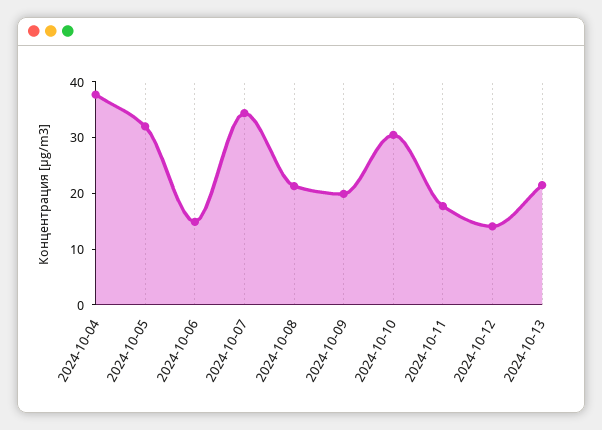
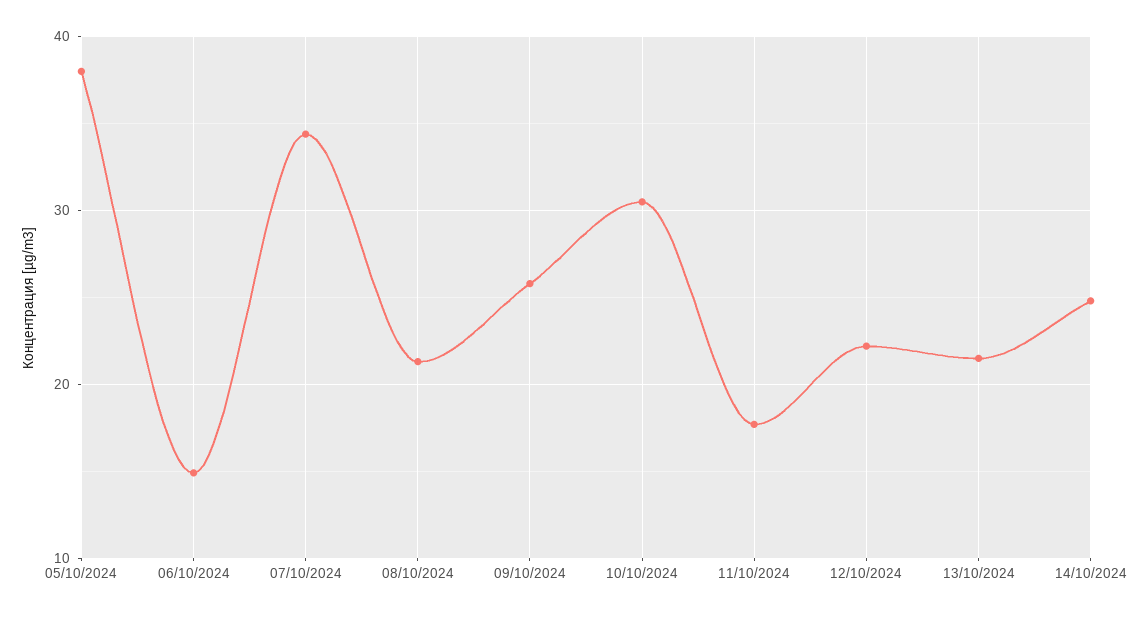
2024-10-04: 38 -> none
2024-10-05: 32 -> 38
2024-10-09: 20 -> 26
2024-10-12: 14 -> 22
14/10/2024: none -> 25

